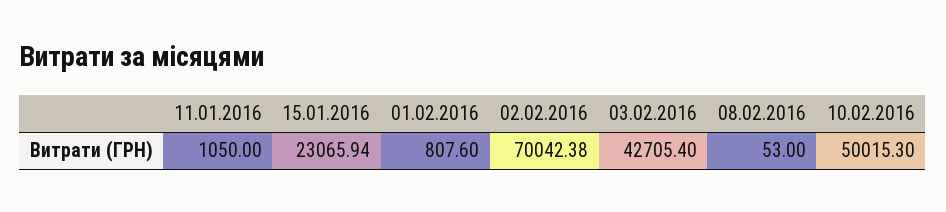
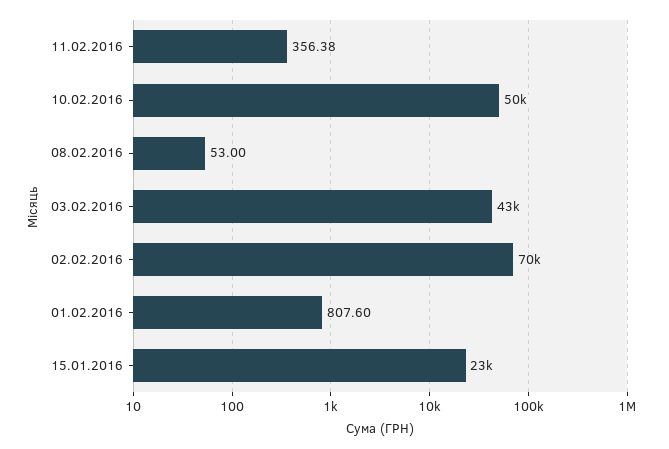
11.01.2016: 1050 -> none
11.02.2016: none -> 356.38

